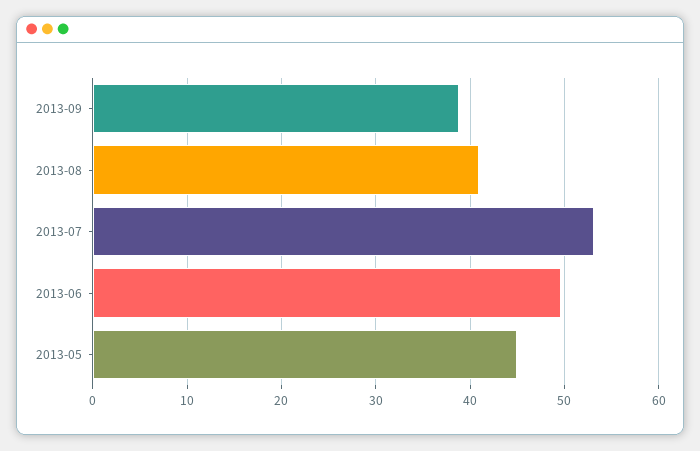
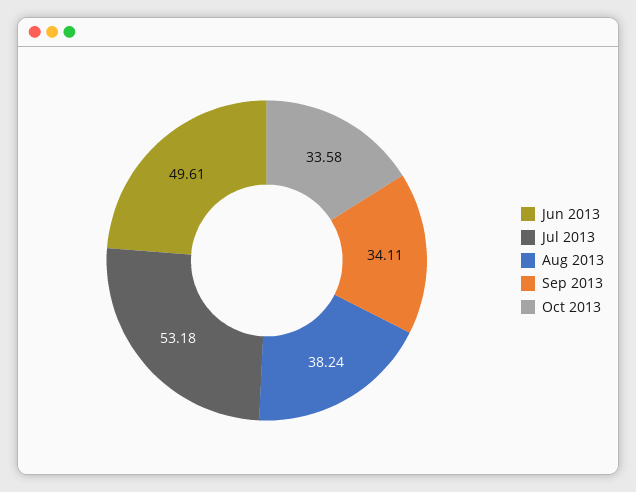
2013-09: 39 -> 34.11
2013-08: 41 -> 38.24
2013-05: 45 -> none
Oct 2013: none -> 33.58

